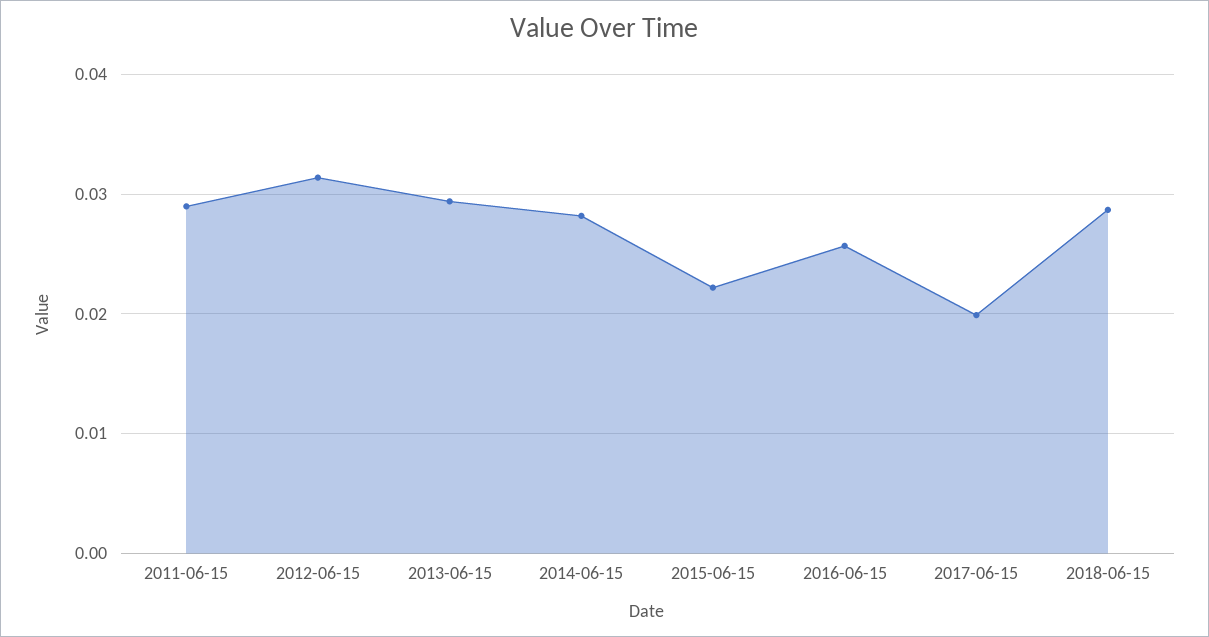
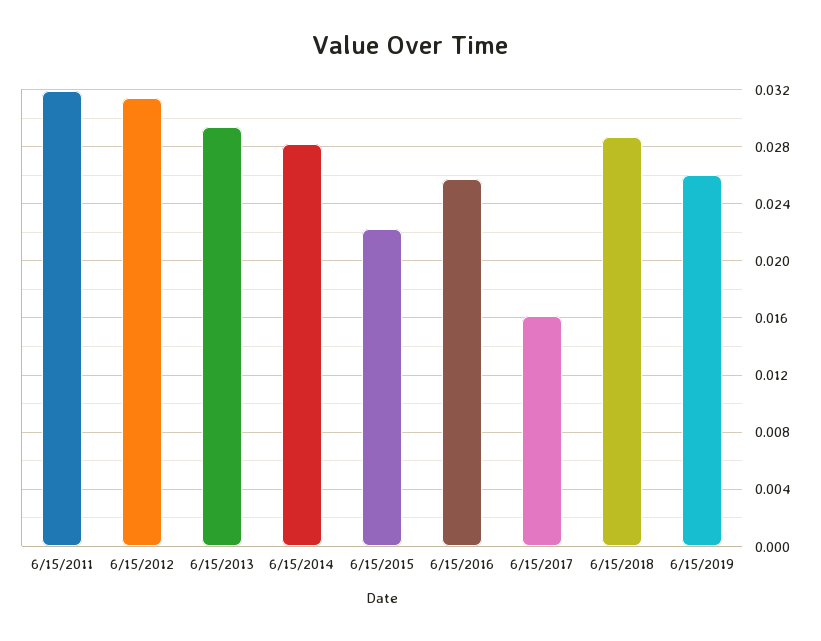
2011-06-15: 0.029 -> 0.032
2017-06-15: 0.02 -> 0.016
6/15/2019: none -> 0.026

